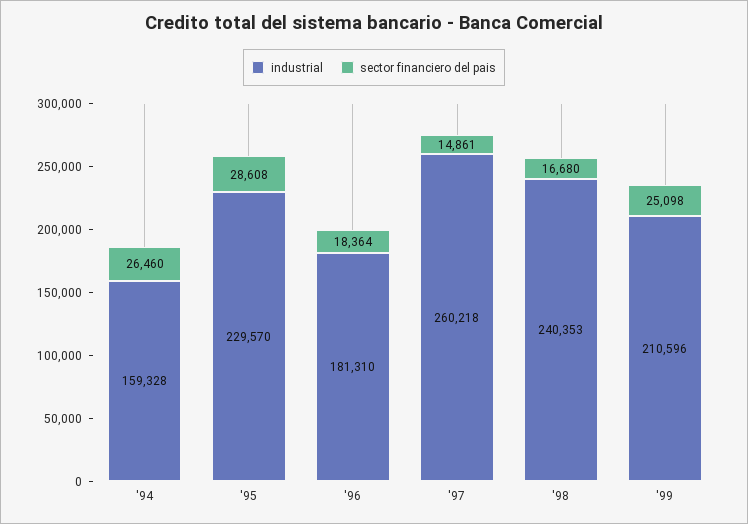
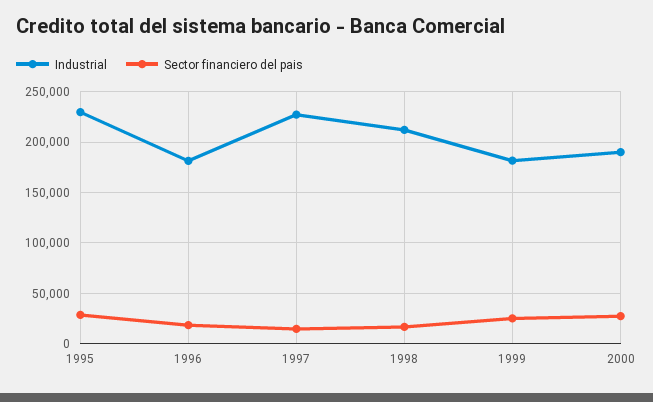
industrial, '94: 159328 -> none
sector financiero del pais, '94: 26460 -> none
industrial, '97: 260218 -> 230000
industrial, '98: 240353 -> 210000
industrial, '99: 210596 -> 180000
industrial, 2000: none -> 190000
sector financiero del pais, 2000: none -> 30000

